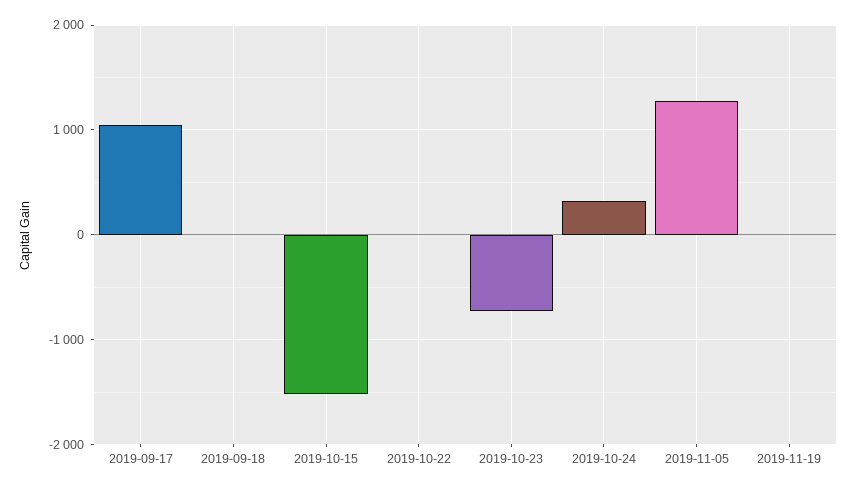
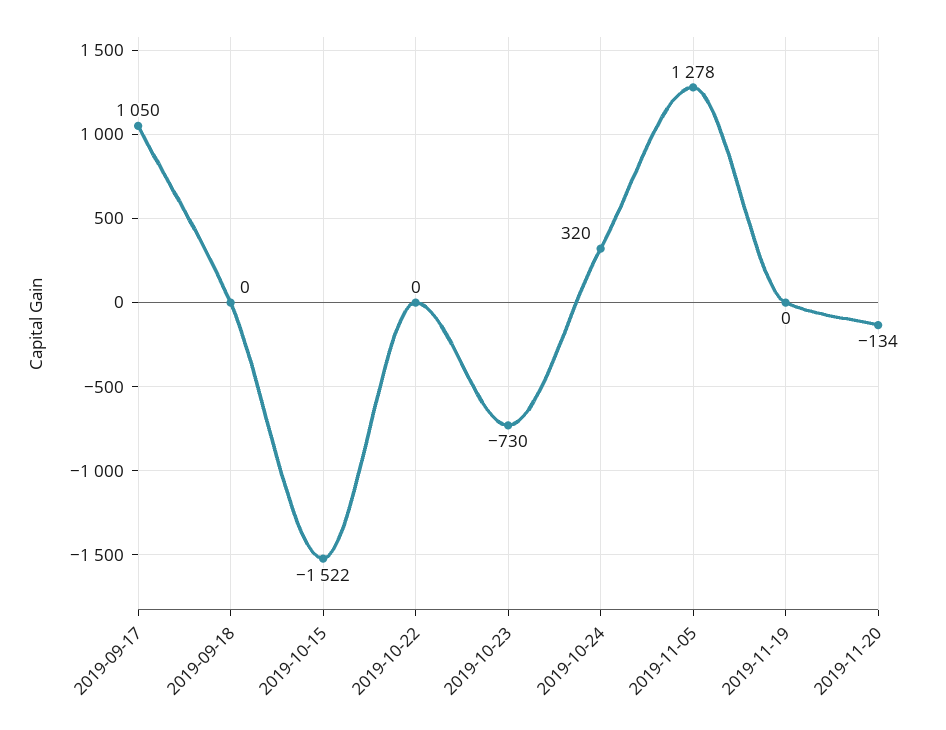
2019-11-20: none -> -134

